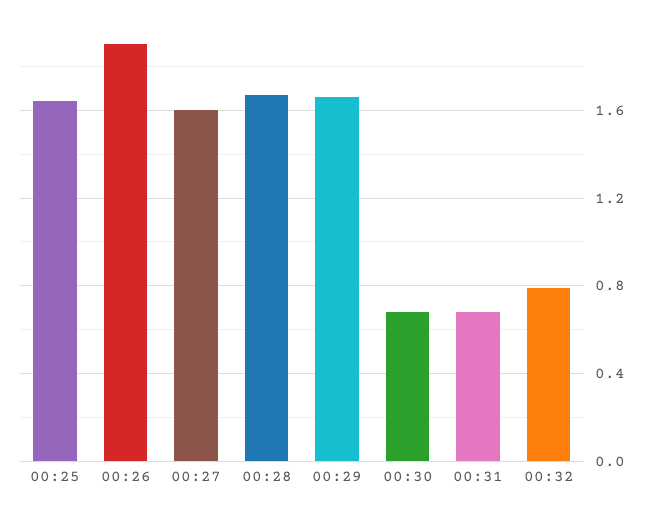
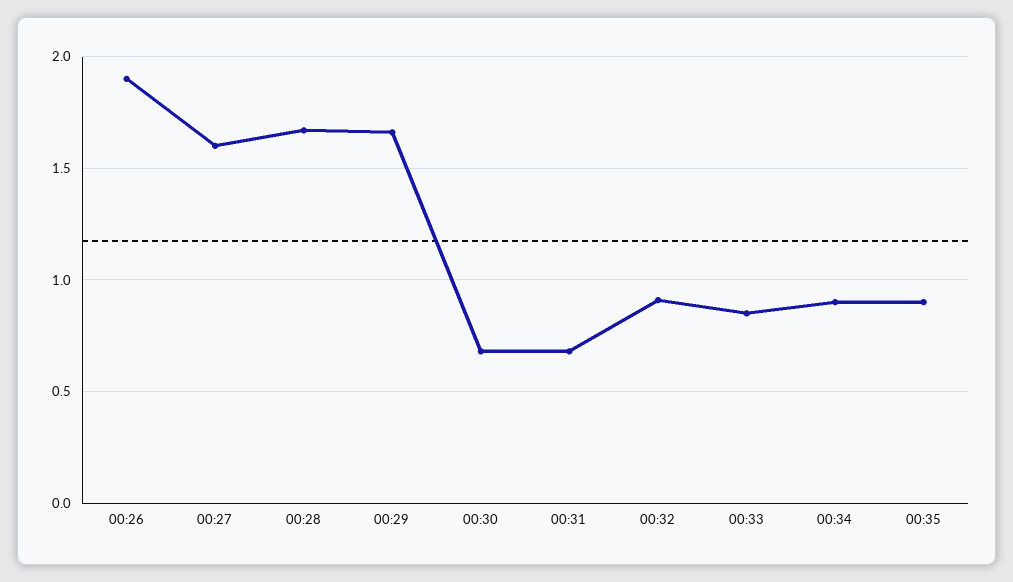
00:25: 1.65 -> none
00:32: 0.8 -> 0.9
00:33: none -> 0.85
00:34: none -> 0.9
00:35: none -> 0.9

